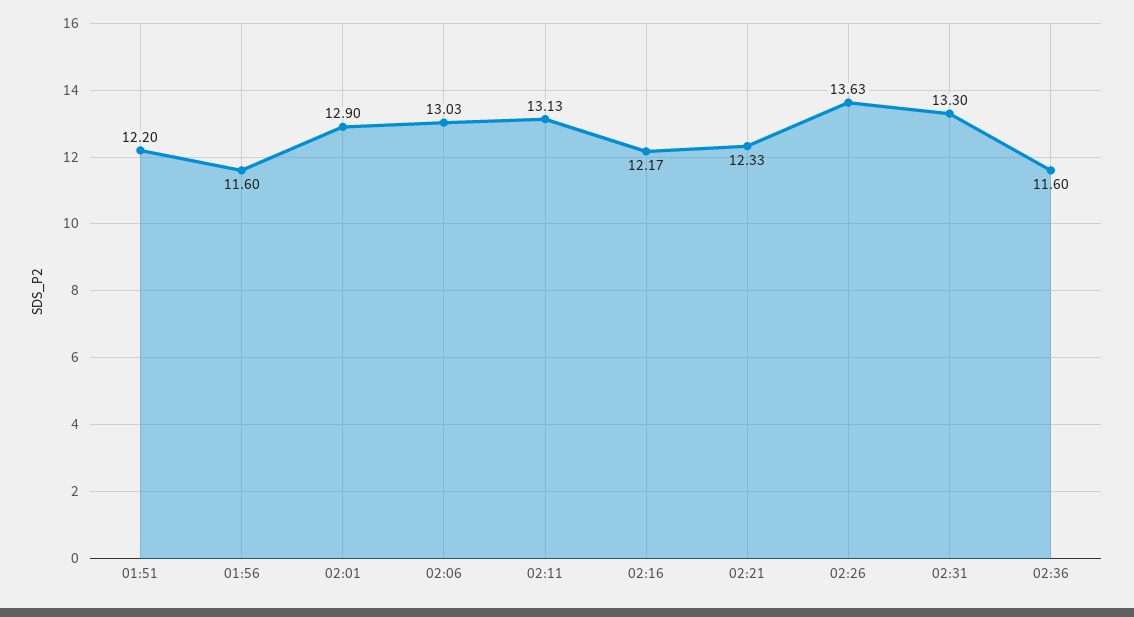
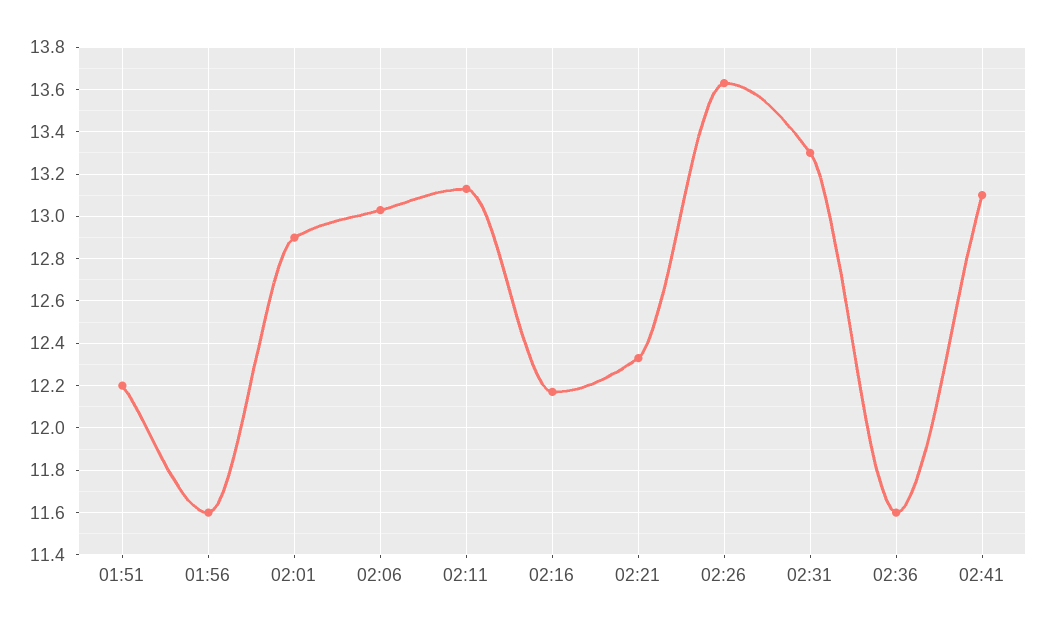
02:41: none -> 13.1

